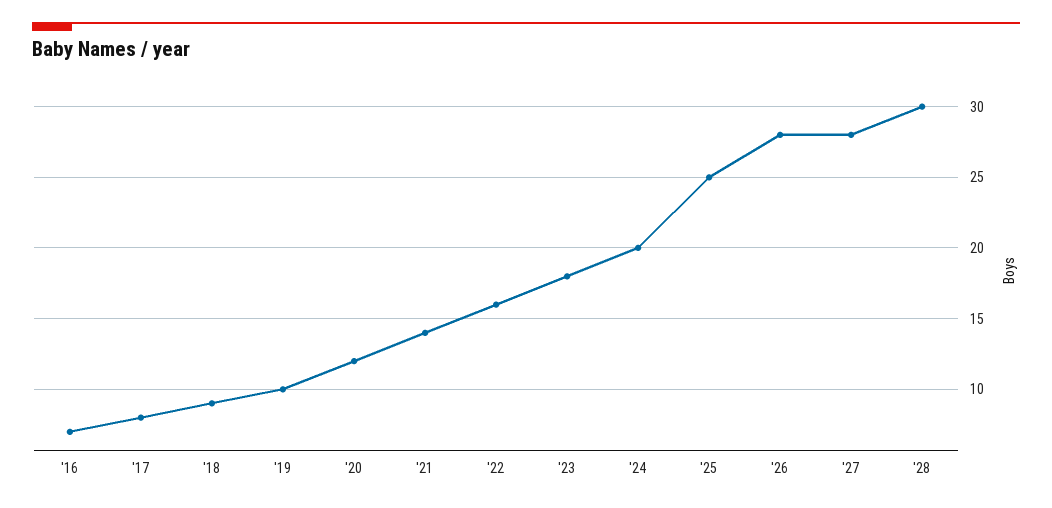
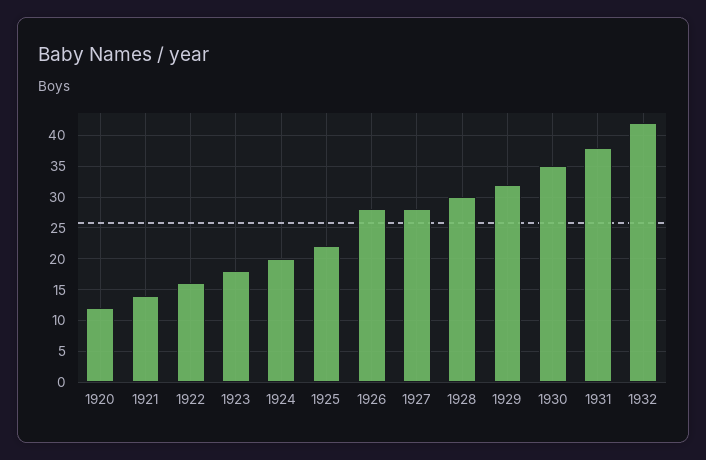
'16: 7 -> none
'17: 8 -> none
'18: 9 -> none
'19: 10 -> none
'25: 25 -> 22
1929: none -> 32
1930: none -> 35
1931: none -> 38
1932: none -> 42

